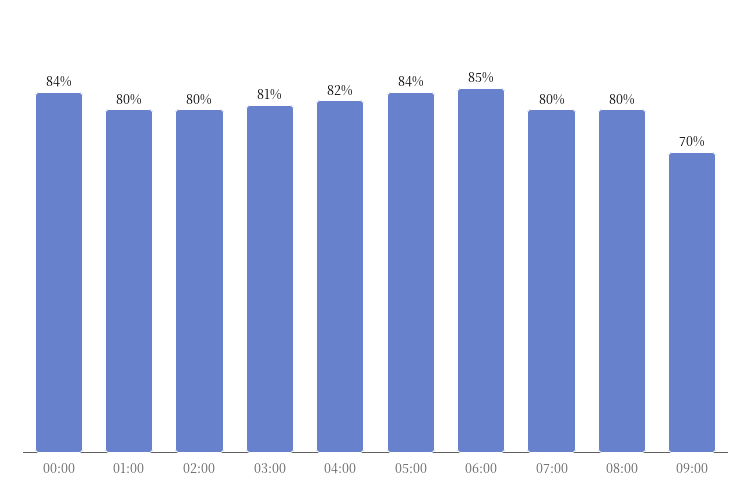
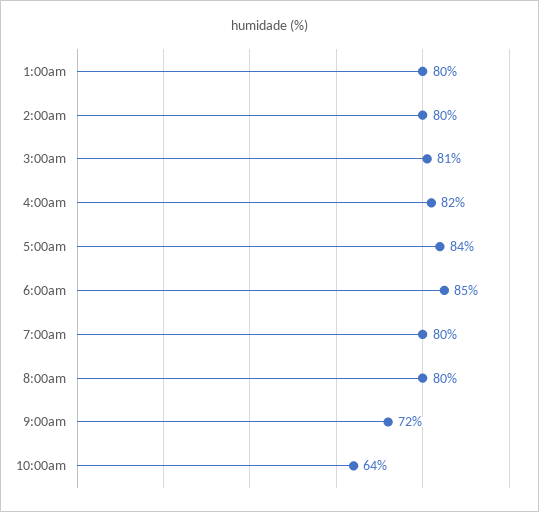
00:00: 84 -> none
09:00: 70 -> 72
10:00am: none -> 64

